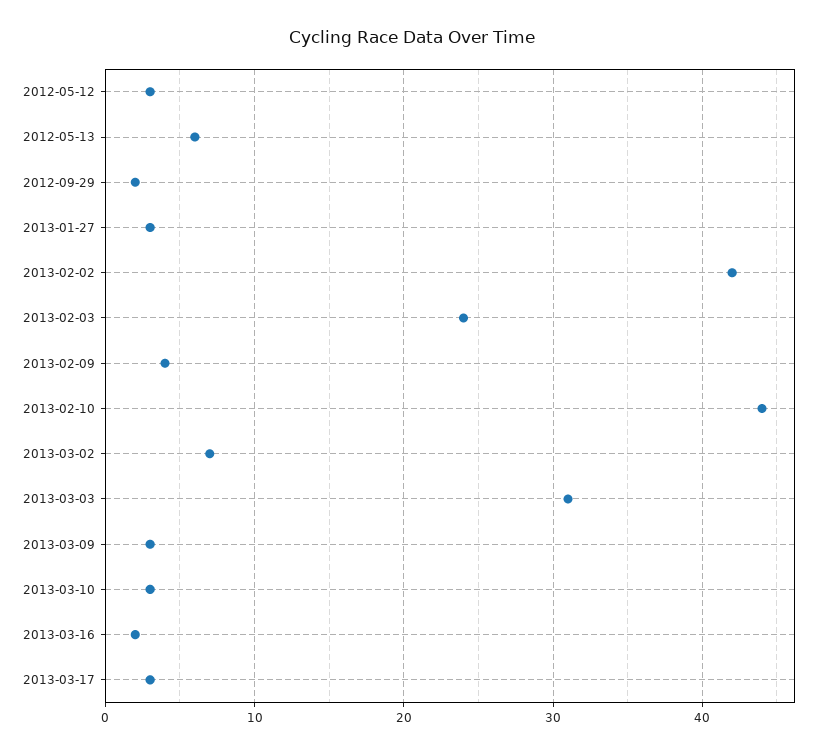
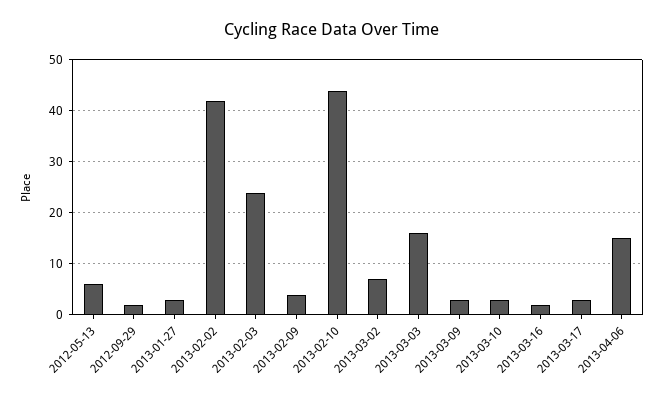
2012-05-12: 3 -> none
2013-03-03: 31 -> 15
2013-04-06: none -> 15

